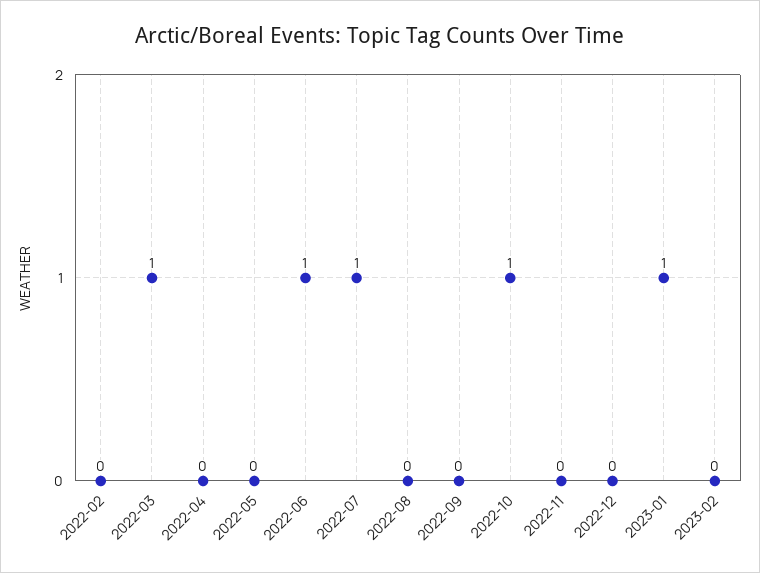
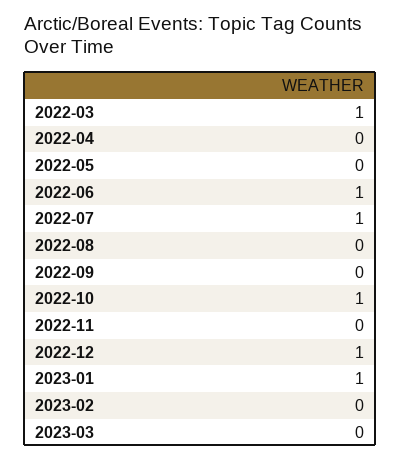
2022-02: 0 -> none
2022-12: 0 -> 1
2023-03: none -> 0

